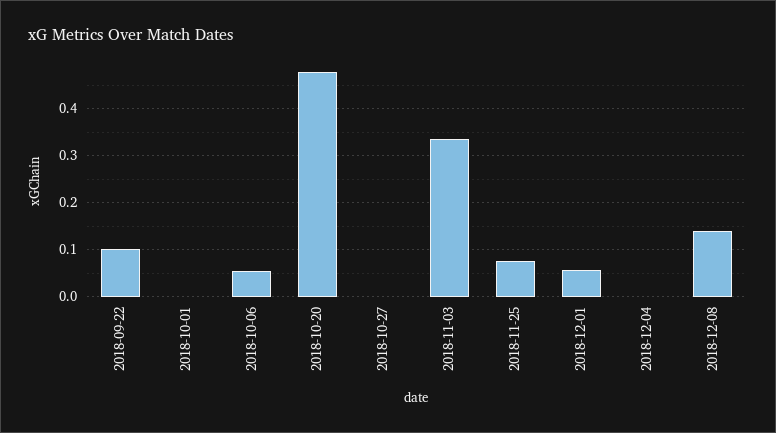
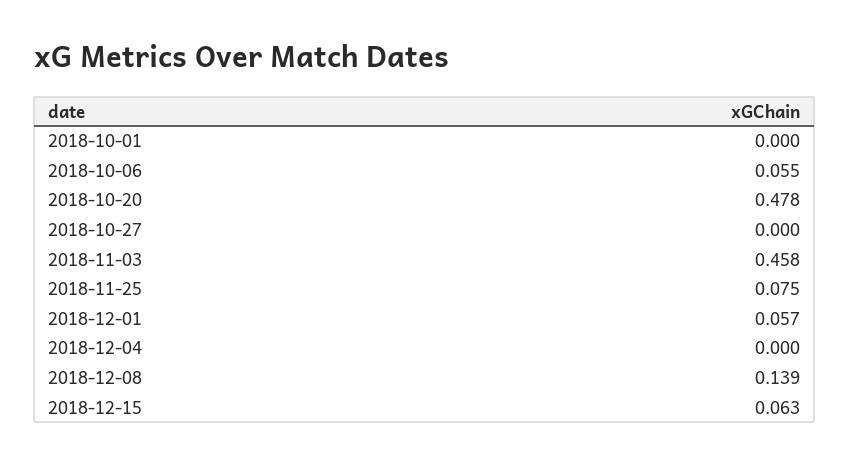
2018-09-22: 0.1 -> none
2018-11-03: 0.34 -> 0.458
2018-12-15: none -> 0.063

